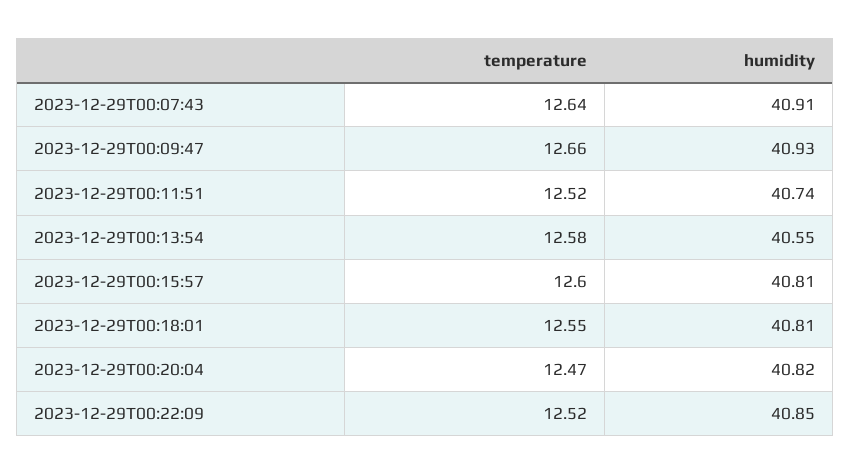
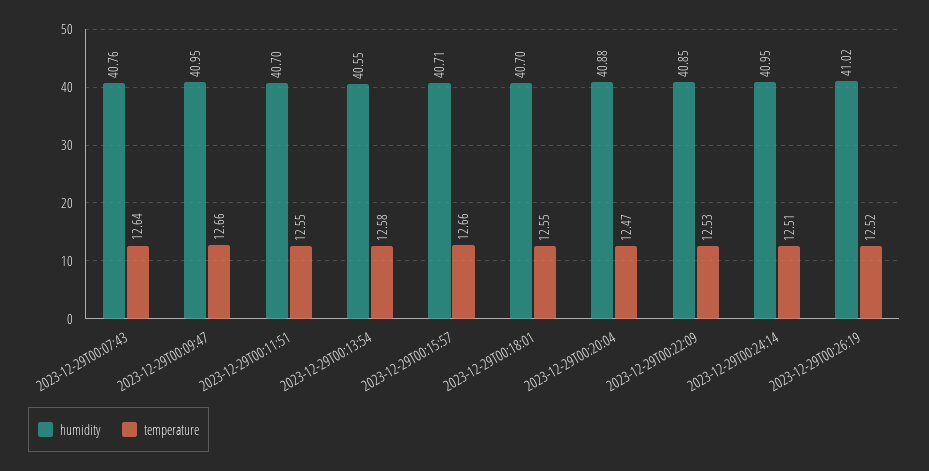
humidity, 2023-12-29T00:07:43: 40.91 -> 40.76
humidity, 2023-12-29T00:09:47: 40.93 -> 40.95
temperature, 2023-12-29T00:11:51: 12.52 -> 12.55
humidity, 2023-12-29T00:11:51: 40.74 -> 40.7
temperature, 2023-12-29T00:15:57: 12.6 -> 12.66
humidity, 2023-12-29T00:15:57: 40.81 -> 40.71
humidity, 2023-12-29T00:18:01: 40.81 -> 40.7
humidity, 2023-12-29T00:20:04: 40.82 -> 40.88
temperature, 2023-12-29T00:22:09: 12.52 -> 12.53
humidity, 2023-12-29T00:24:14: none -> 40.95
temperature, 2023-12-29T00:24:14: none -> 12.51
humidity, 2023-12-29T00:26:19: none -> 41.02
temperature, 2023-12-29T00:26:19: none -> 12.52

